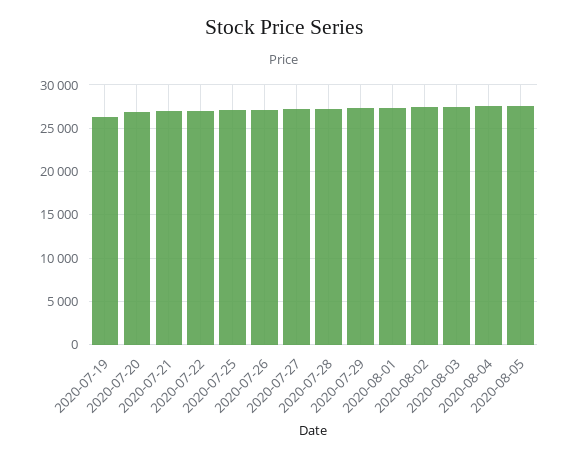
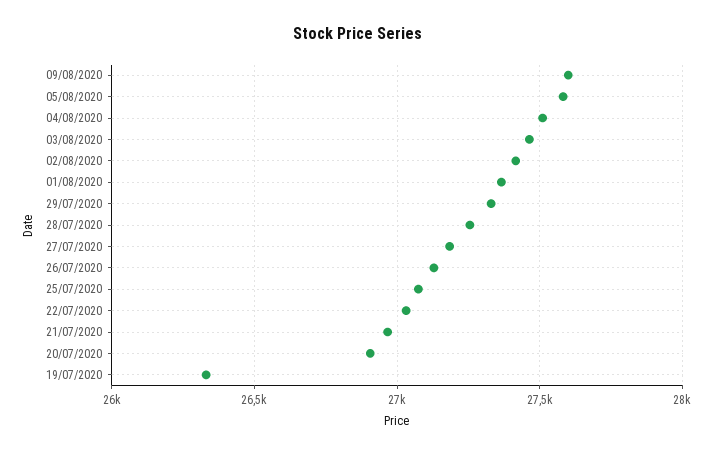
09/08/2020: none -> 27600

